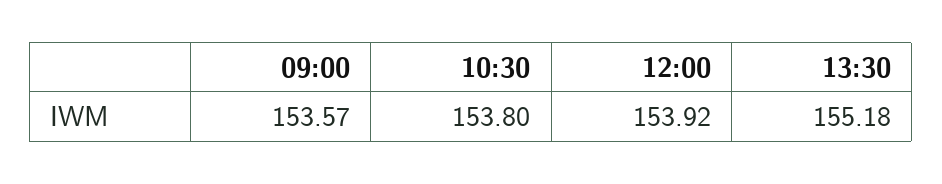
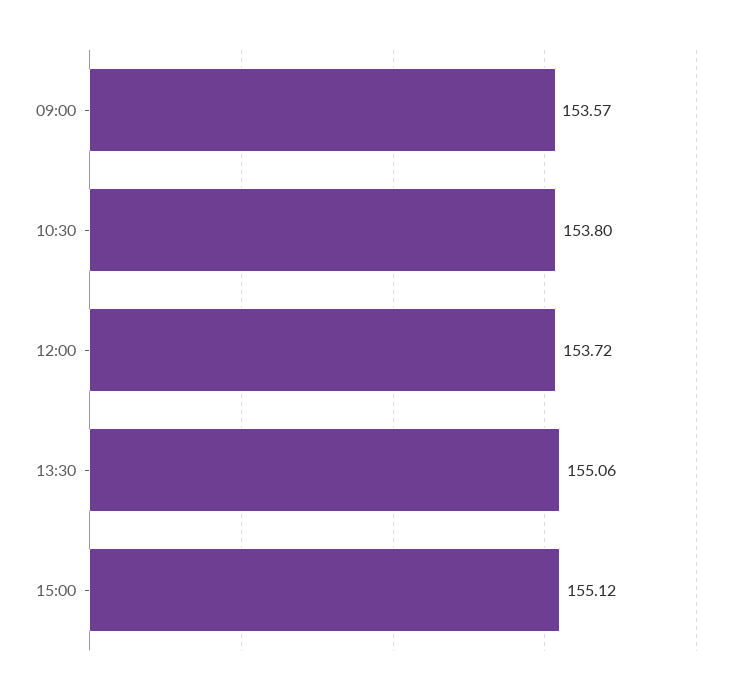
12:00: 153.92 -> 153.72
13:30: 155.18 -> 155.06
15:00: none -> 155.12

